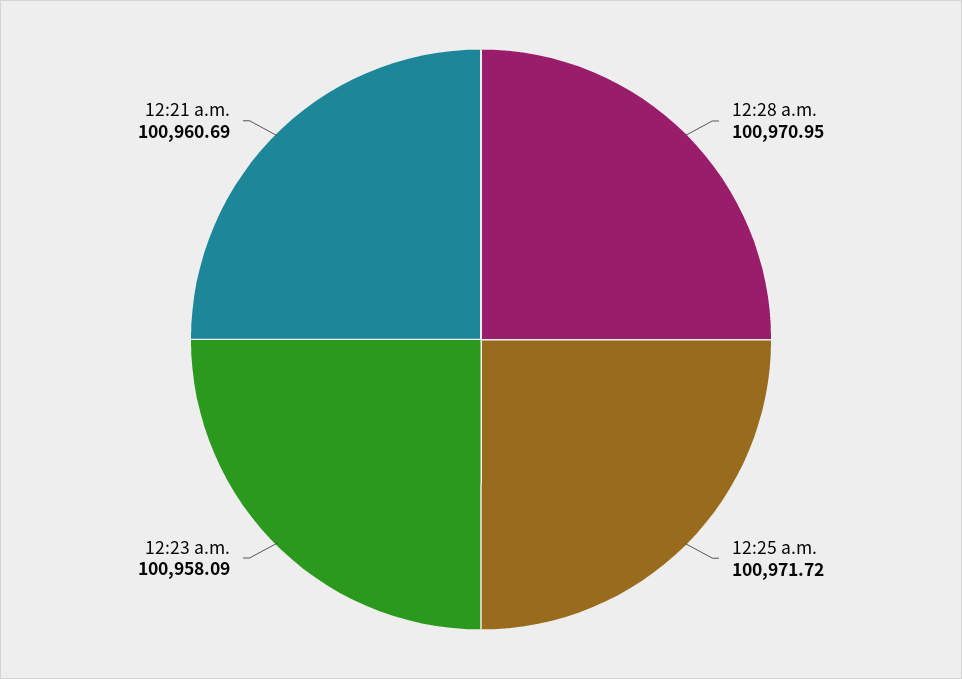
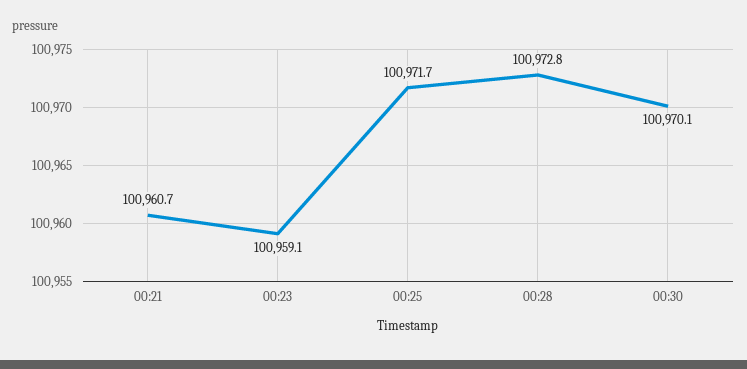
12:28 a.m.: 100970.95 -> 100972.8
12:23 a.m.: 100958.09 -> 100959.1
00:30: none -> 100970.1

